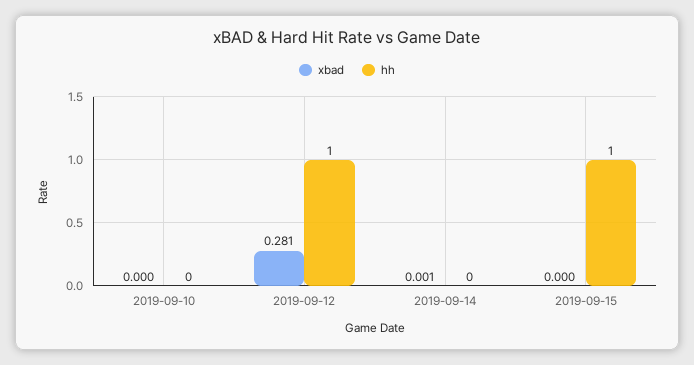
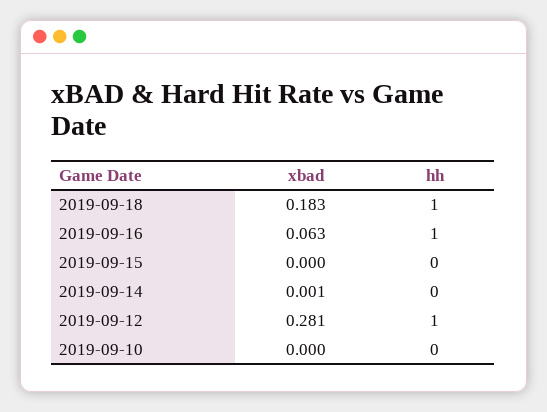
hh, 2019-09-15: 1 -> 0
xbad, 2019-09-18: none -> 0.183
hh, 2019-09-18: none -> 1
xbad, 2019-09-16: none -> 0.063
hh, 2019-09-16: none -> 1

